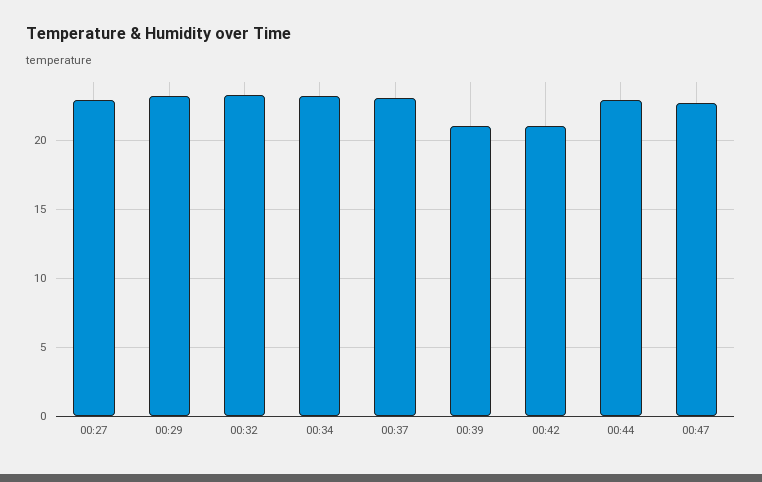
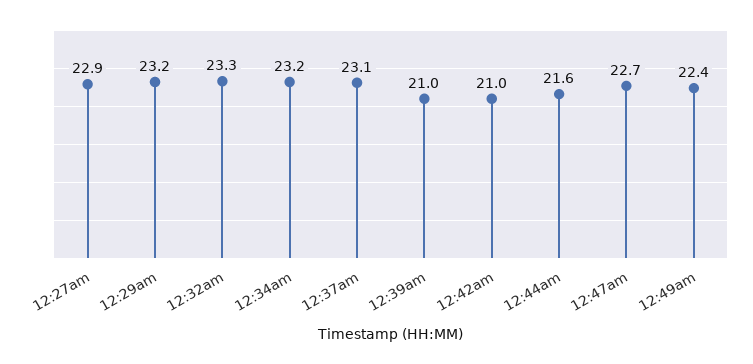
00:44: 23 -> 21.6
12:49am: none -> 22.4

